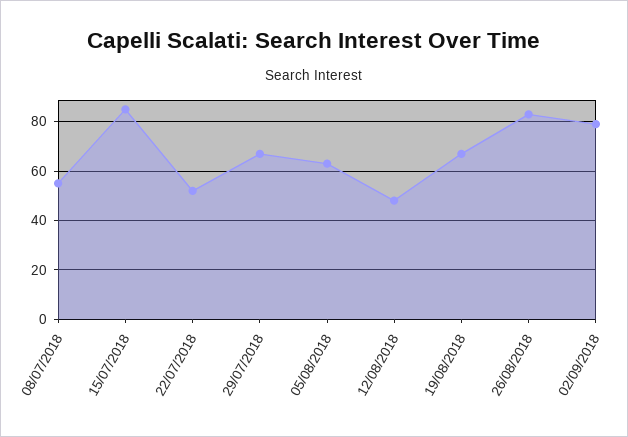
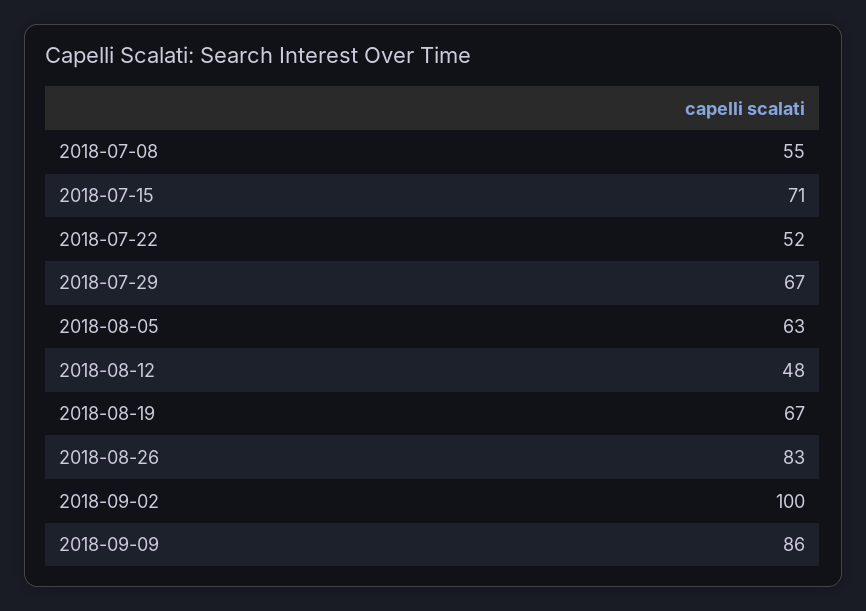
15/07/2018: 85 -> 71
02/09/2018: 80 -> 100
2018-09-09: none -> 86

